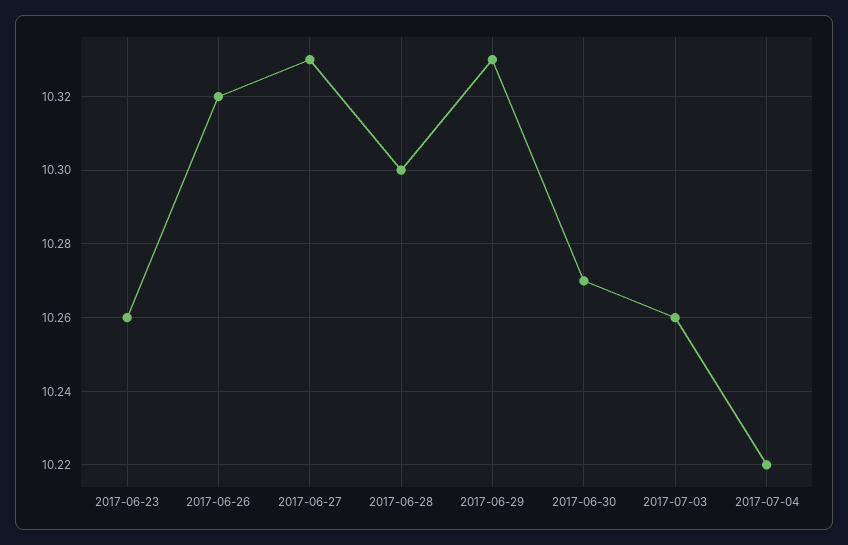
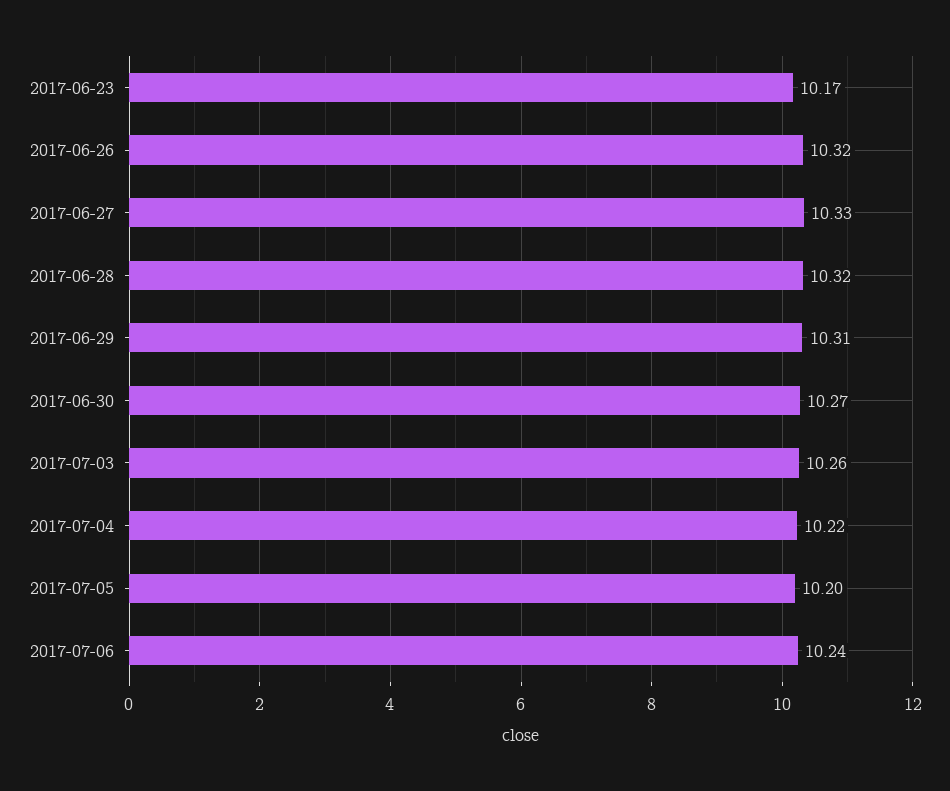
2017-06-23: 10.26 -> 10.17
2017-06-28: 10.3 -> 10.32
2017-06-29: 10.33 -> 10.31
2017-07-05: none -> 10.2
2017-07-06: none -> 10.24

